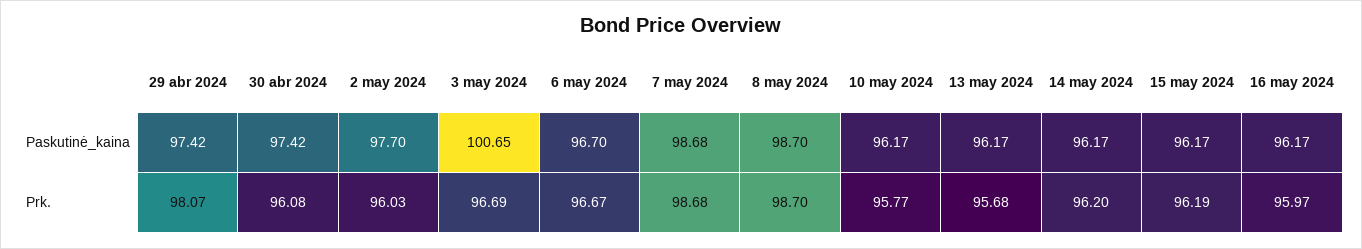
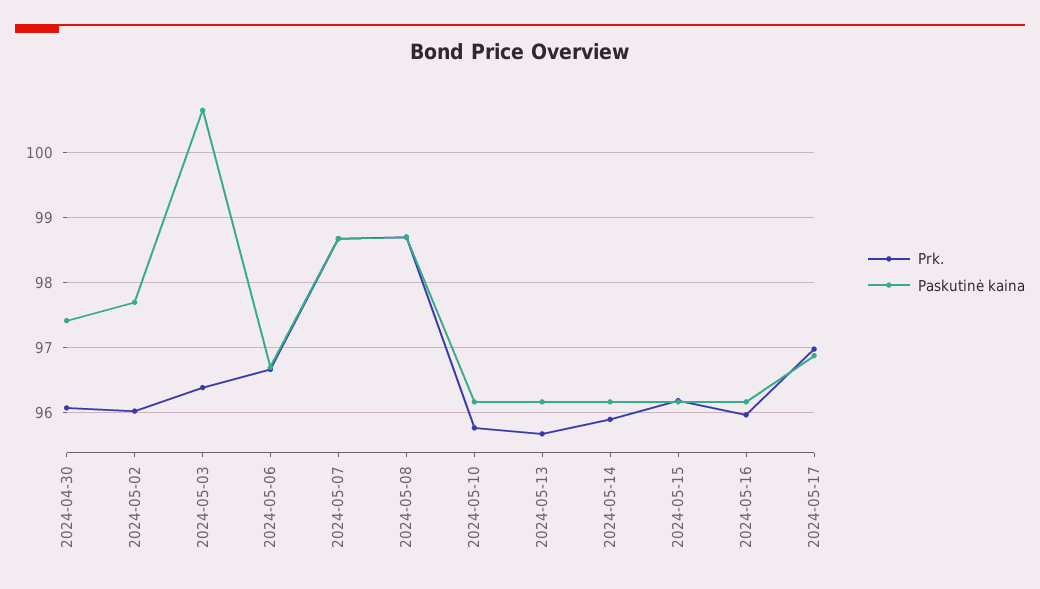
Paskutinė_kaina, 29 abr 2024: 97.42 -> none
Prk., 29 abr 2024: 98.07 -> none
Prk., 3 may 2024: 96.69 -> 96.4
Prk., 14 may 2024: 96.2 -> 95.9
Prk., 2024-05-17: none -> 97
Paskutinė_kaina, 2024-05-17: none -> 96.9

